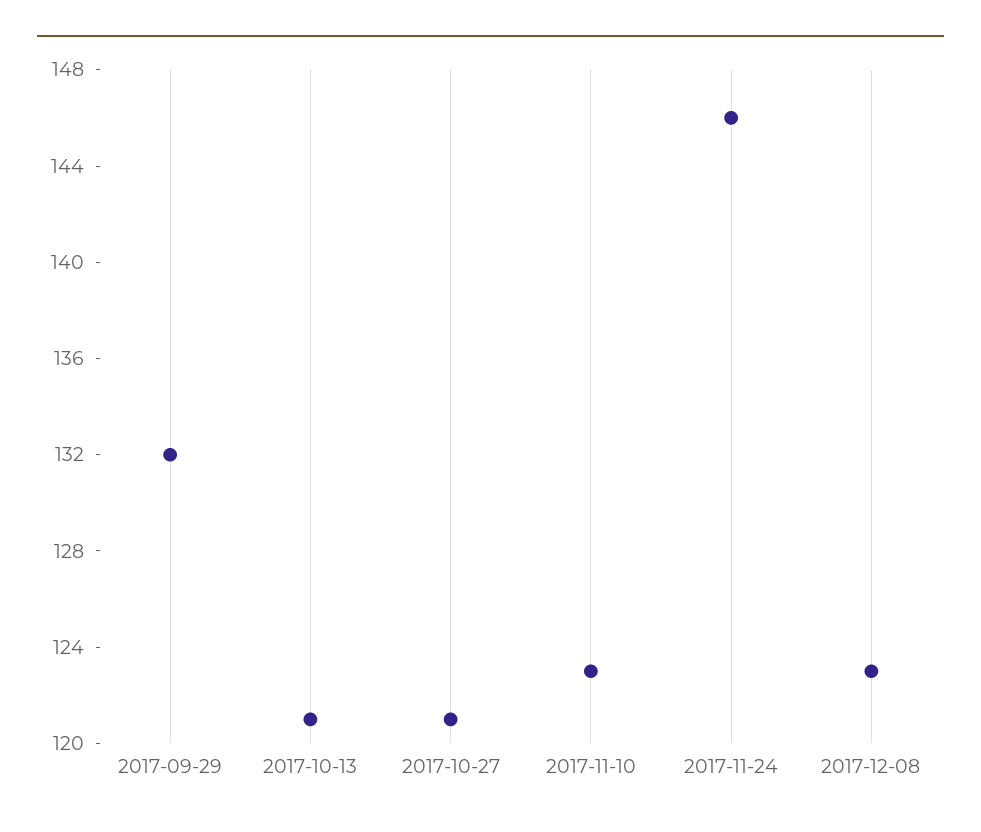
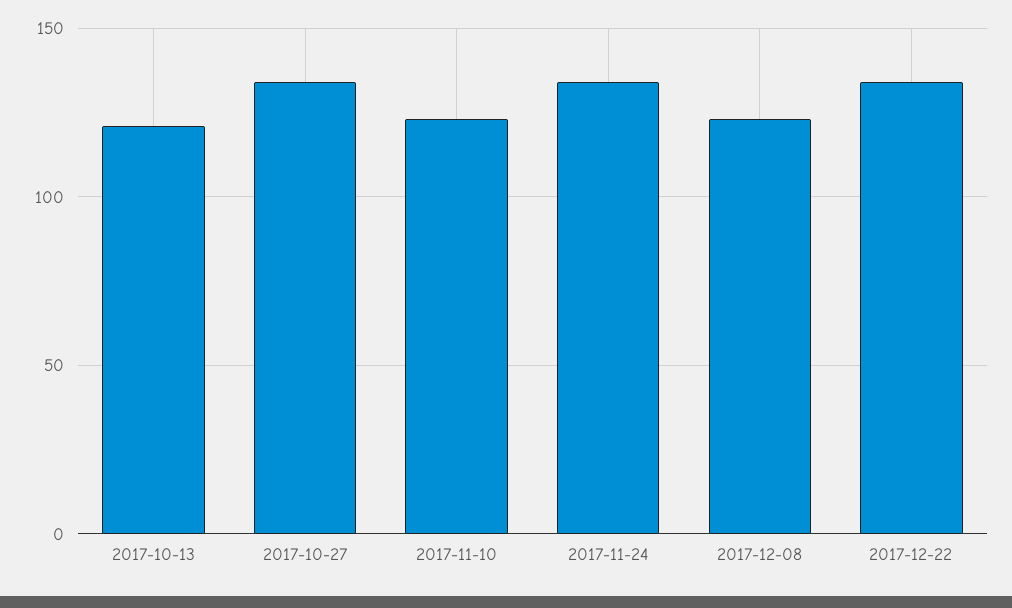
2017-09-29: 132 -> none
2017-10-27: 121 -> 135
2017-11-24: 146 -> 135
2017-12-22: none -> 135

